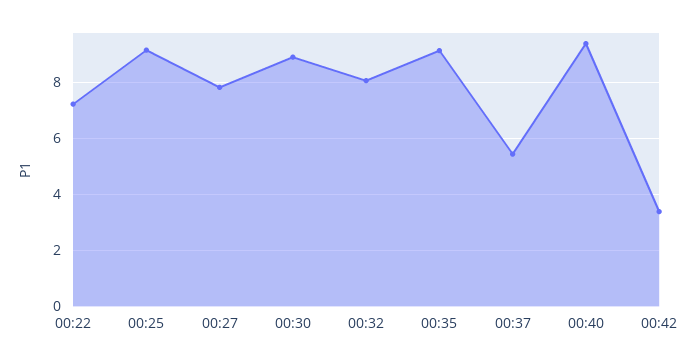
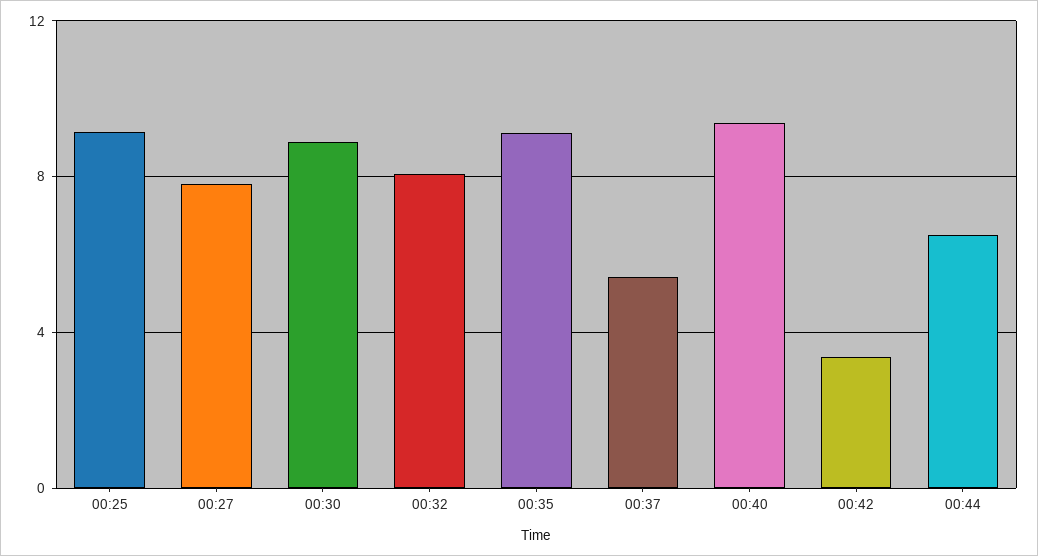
00:22: 7.25 -> none
00:44: none -> 6.5

